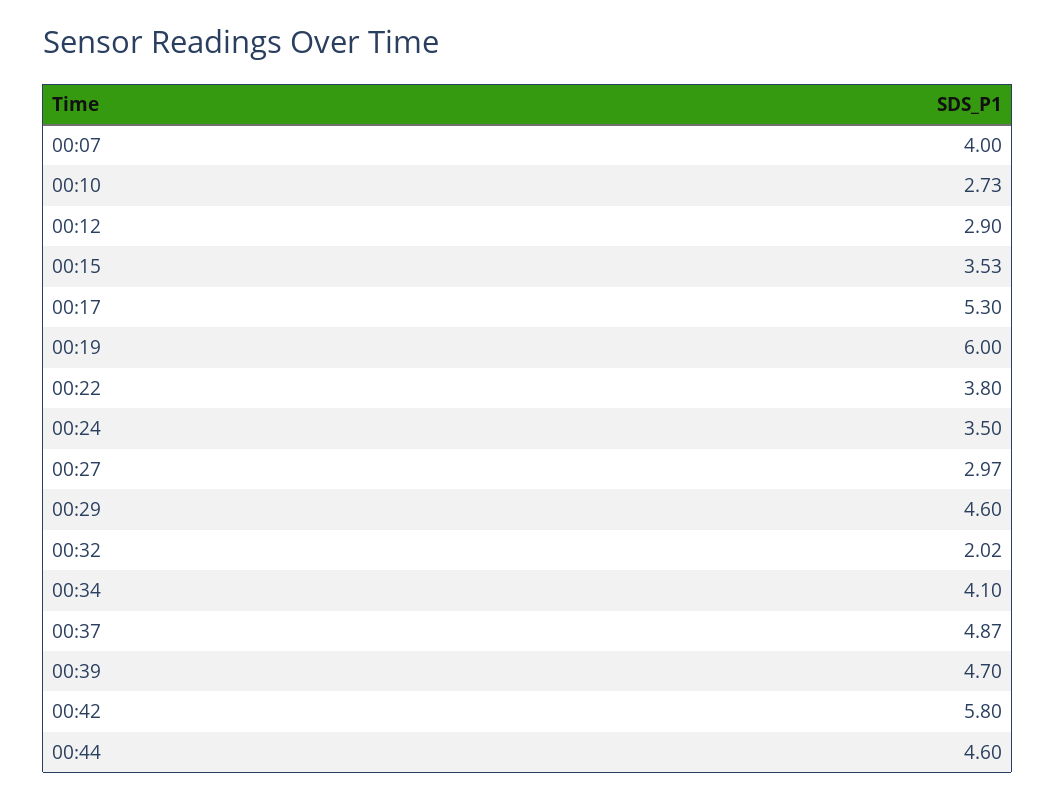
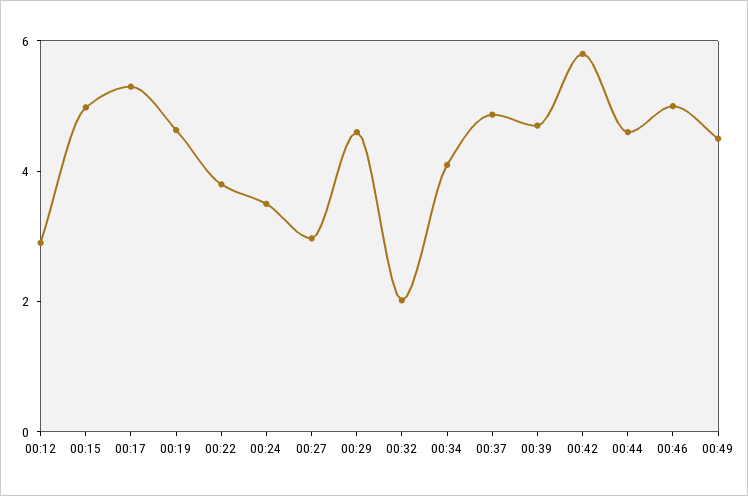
00:07: 4 -> none
00:10: 2.73 -> none
00:15: 3.53 -> 5
00:19: 6 -> 4.5
00:46: none -> 5
00:49: none -> 4.5

